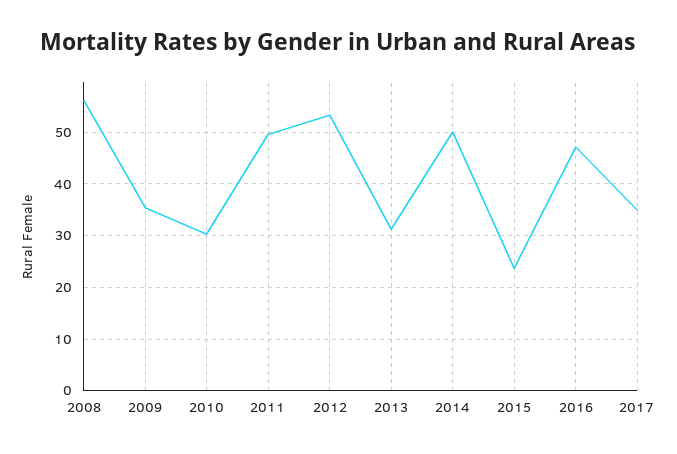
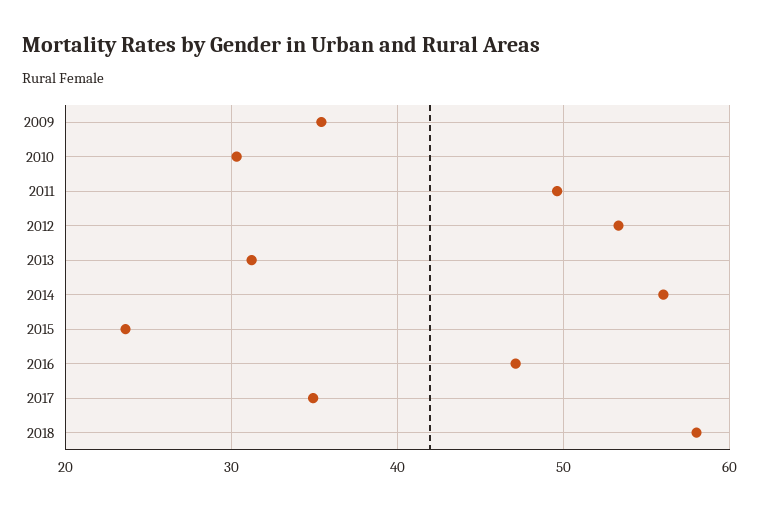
2008: 56 -> none
2014: 50 -> 56
2018: none -> 58

